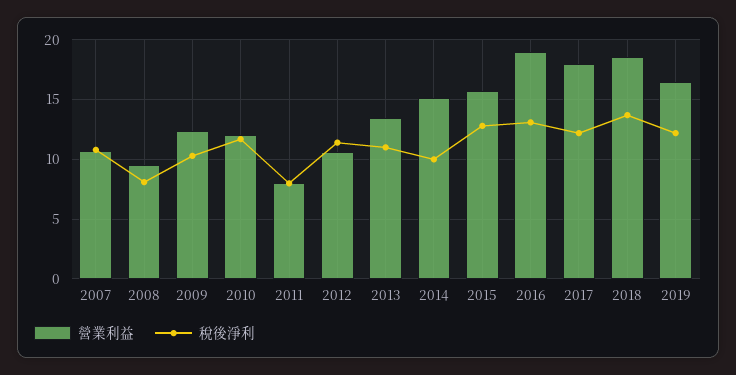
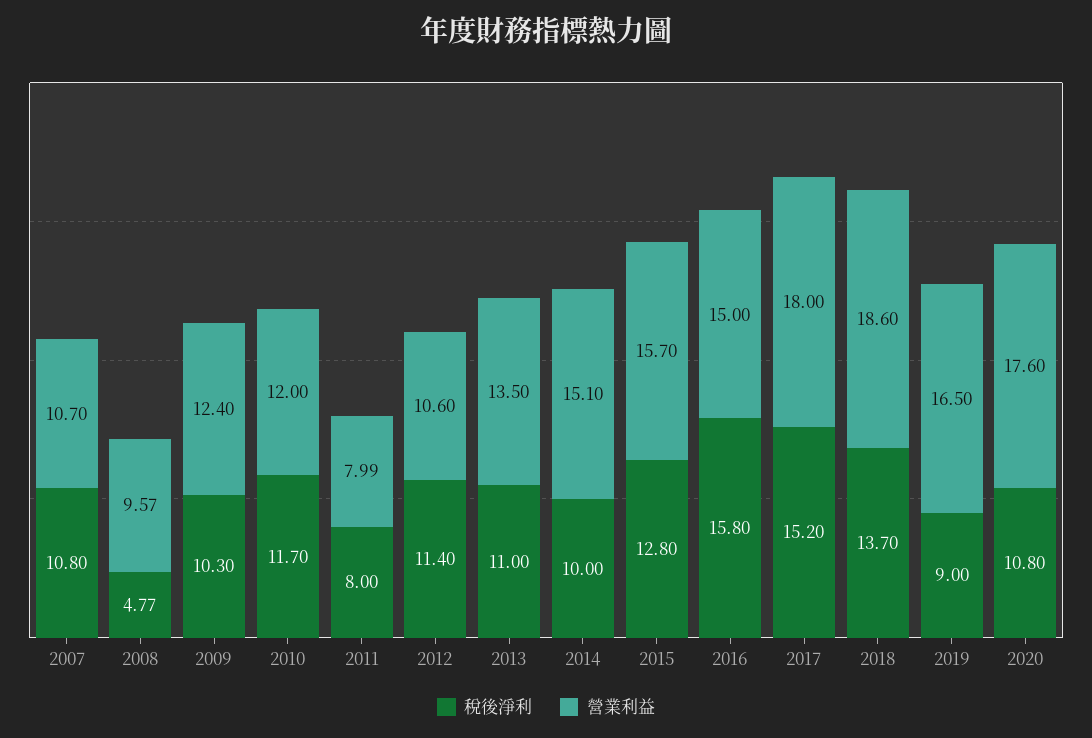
稅後淨利, 2008: 8 -> 4.77
營業利益, 2016: 19 -> 15
稅後淨利, 2016: 13 -> 15.8
稅後淨利, 2017: 12 -> 15.2
稅後淨利, 2019: 12 -> 9
稅後淨利, 2020: none -> 10.8
營業利益, 2020: none -> 17.6

